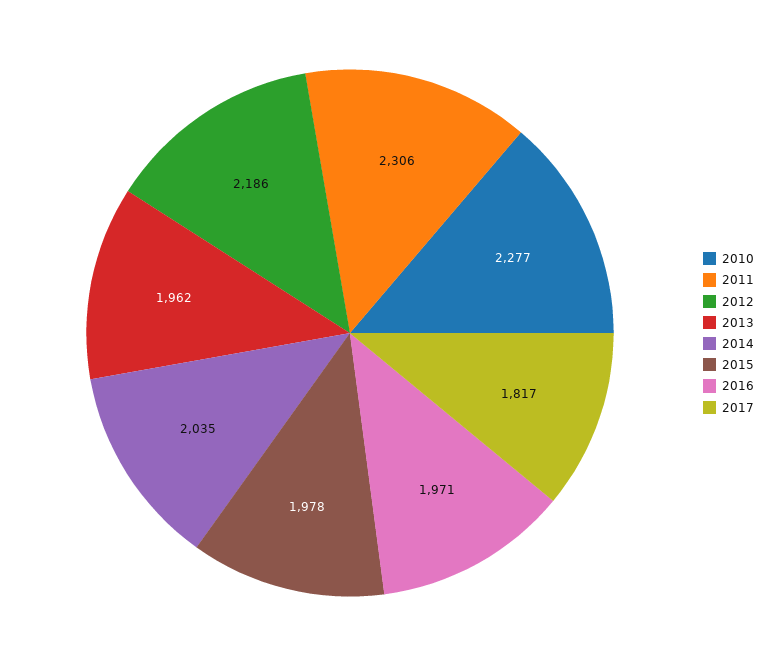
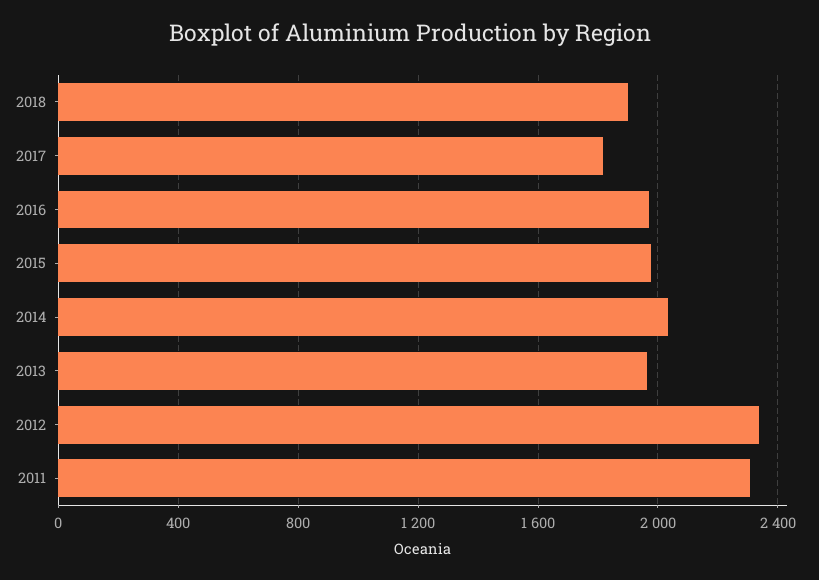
2010: 2277 -> none
2012: 2186 -> 2350
2018: none -> 1900

